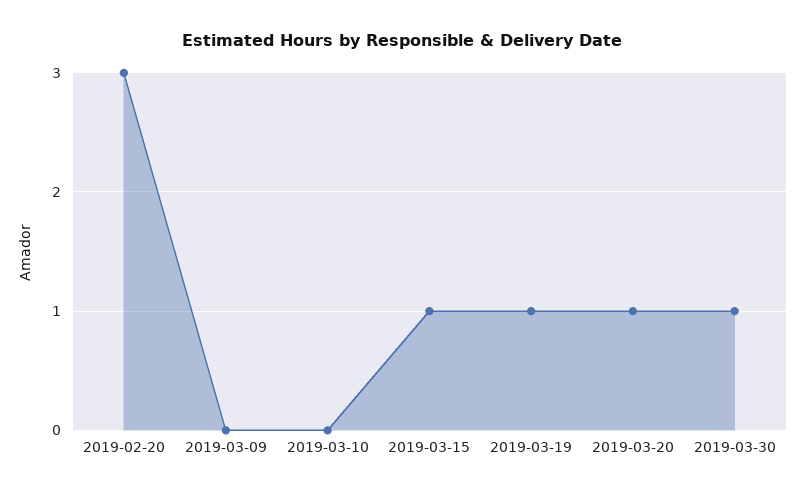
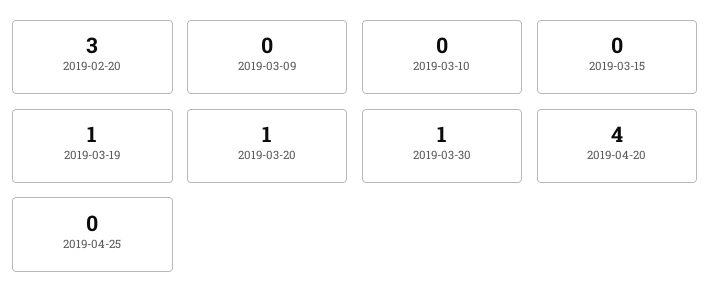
2019-03-15: 1 -> 0
2019-04-20: none -> 4
2019-04-25: none -> 0

